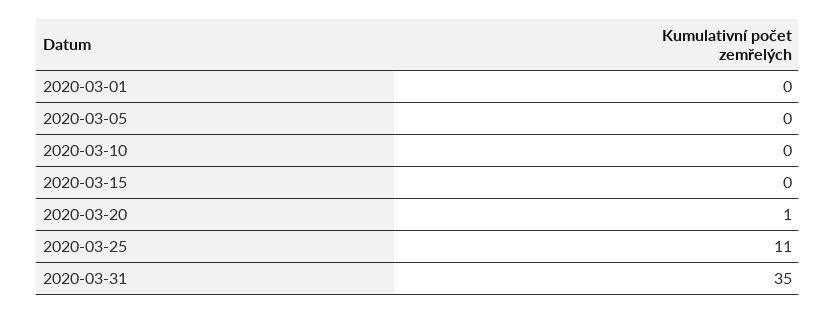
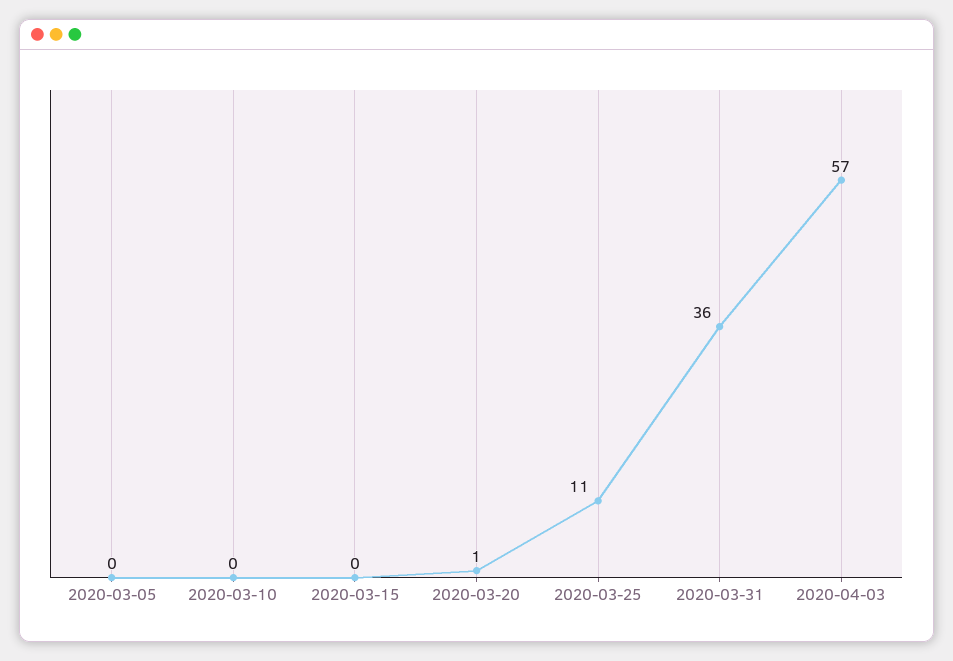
2020-03-01: 0 -> none
2020-03-31: 35 -> 36
2020-04-03: none -> 57

